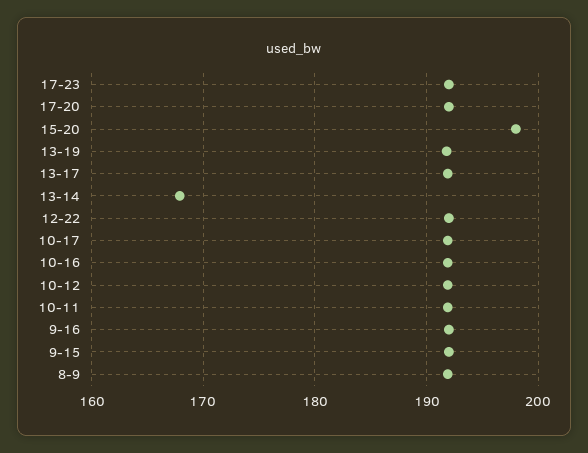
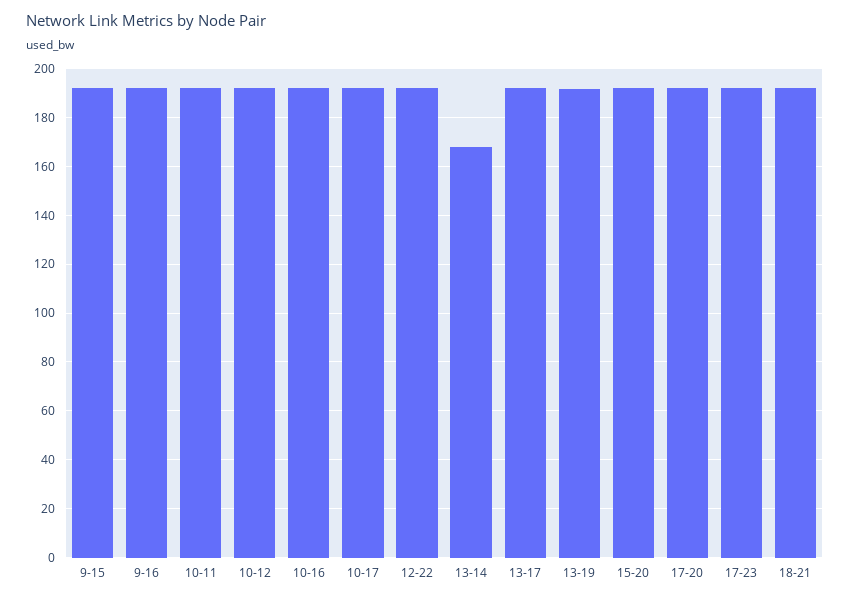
15-20: 198 -> 192.5
8-9: 192 -> none
18-21: none -> 192.5

